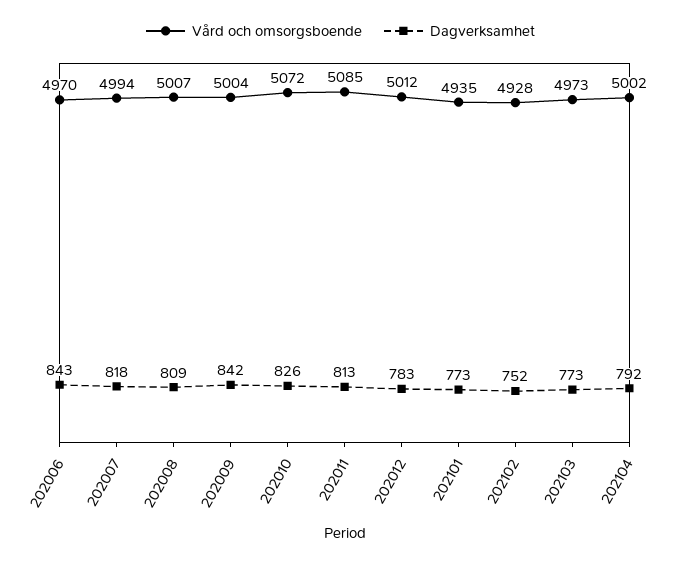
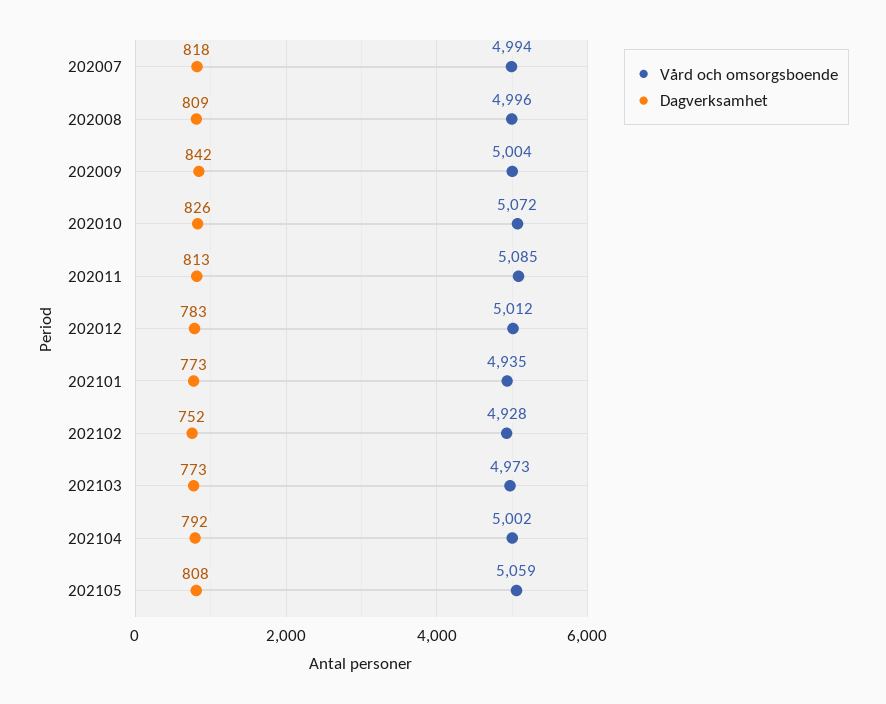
Vård och omsorgsboende, 202006: 4970 -> none
Dagverksamhet, 202006: 843 -> none
Vård och omsorgsboende, 202008: 5007 -> 4996
Vård och omsorgsboende, 202105: none -> 5059
Dagverksamhet, 202105: none -> 808

